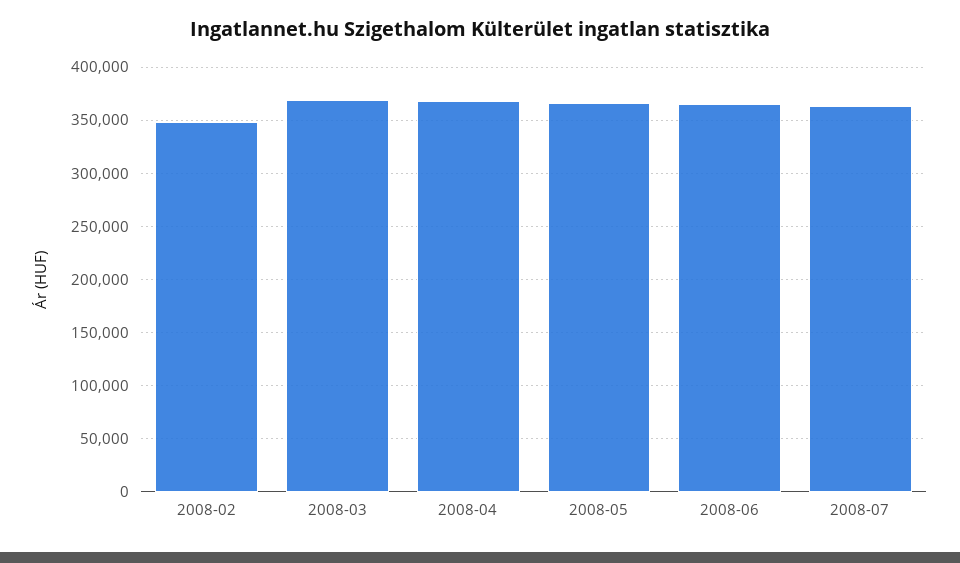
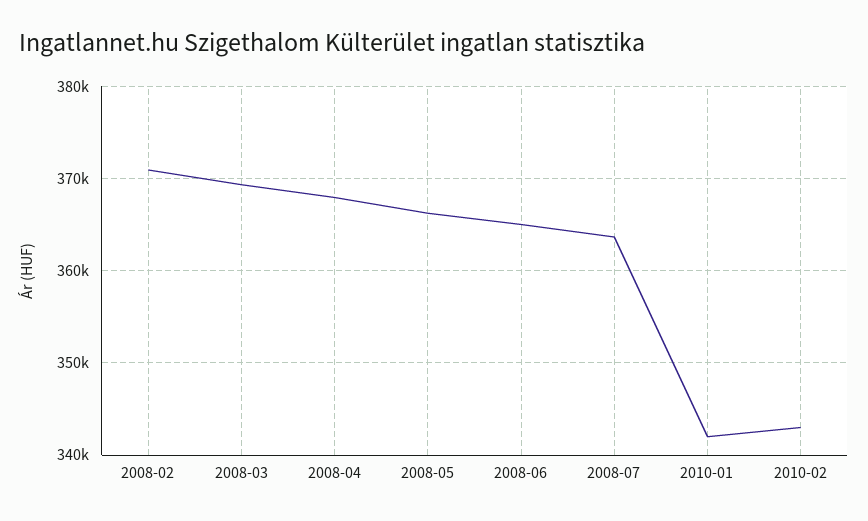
2008-02: 350000 -> 371000
2010-01: none -> 342000
2010-02: none -> 343000

